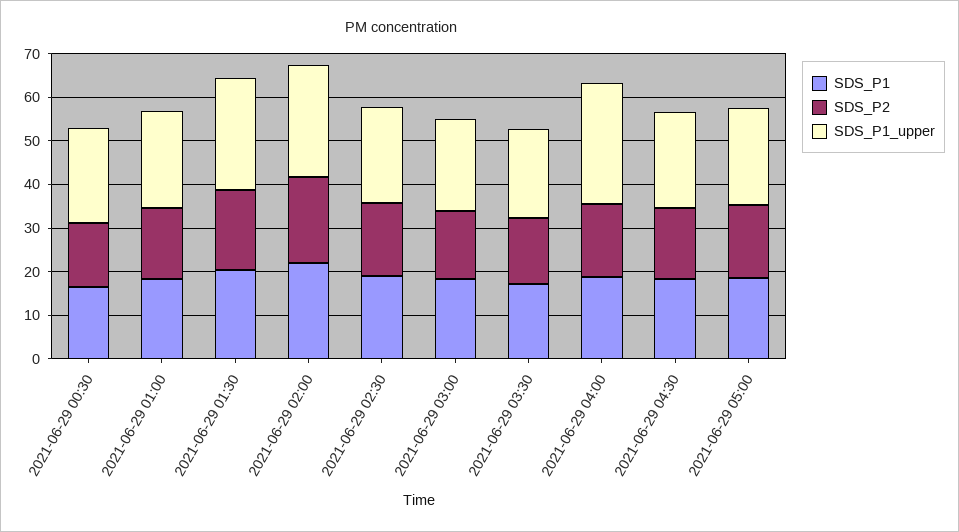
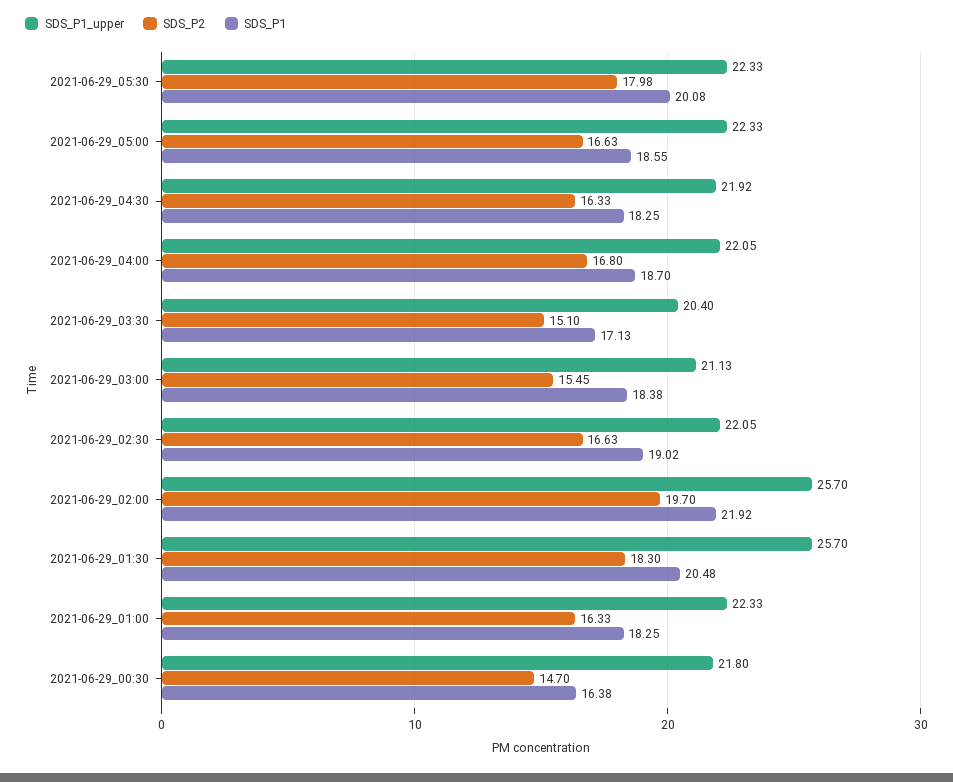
SDS_P1_upper, 2021-06-29 04:00: 28 -> 22.05
SDS_P1_upper, 2021-06-29_05:30: none -> 22.33
SDS_P2, 2021-06-29_05:30: none -> 17.98
SDS_P1, 2021-06-29_05:30: none -> 20.08

